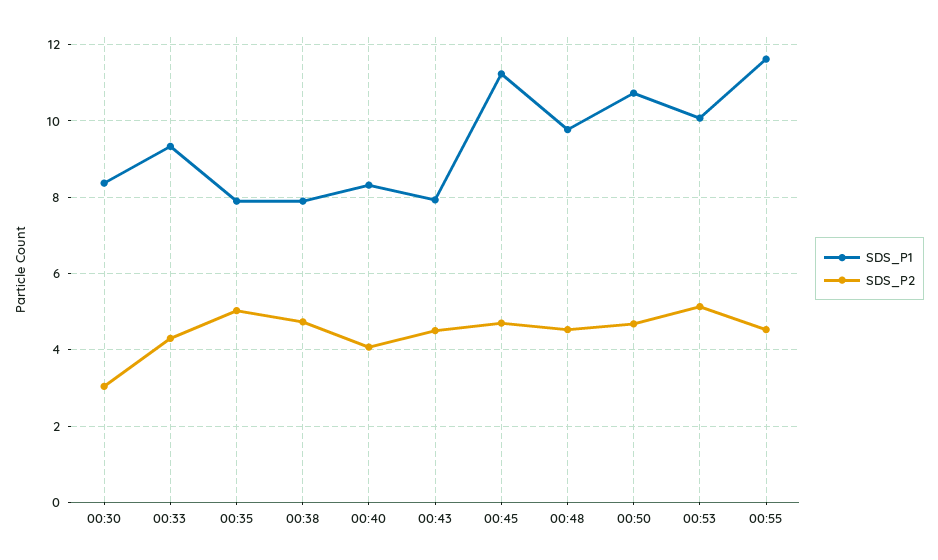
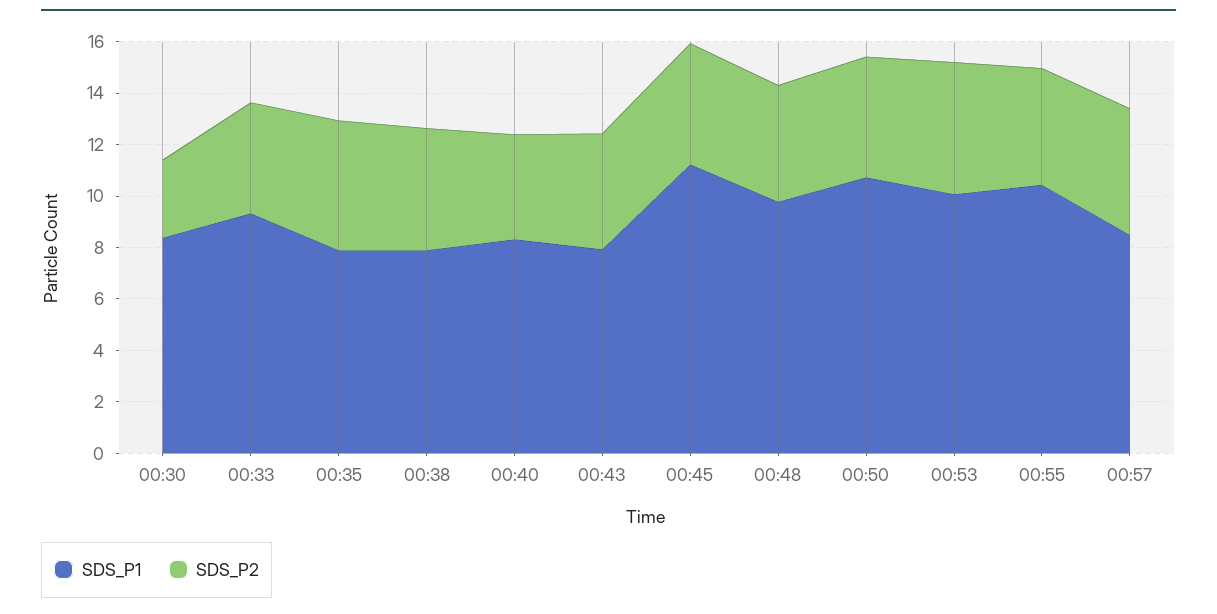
SDS_P1, 00:55: 11.6 -> 10.5
SDS_P1, 00:57: none -> 8.5
SDS_P2, 00:57: none -> 5

